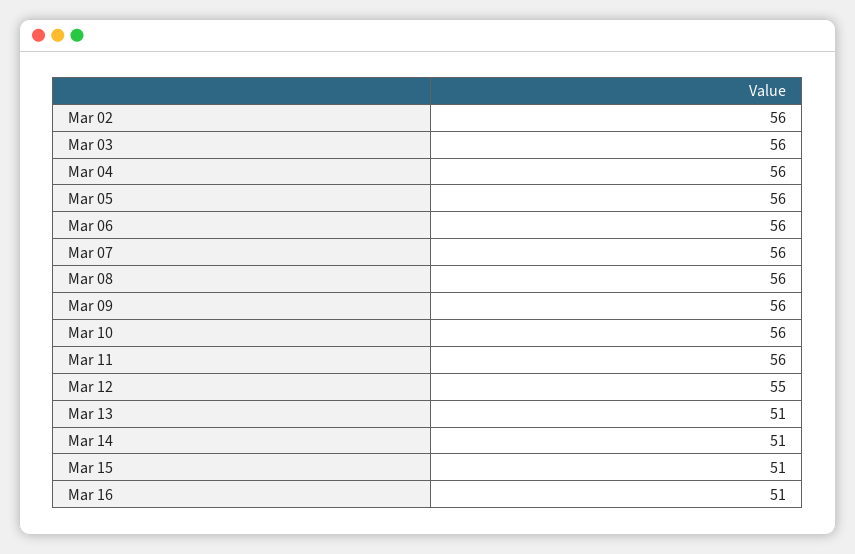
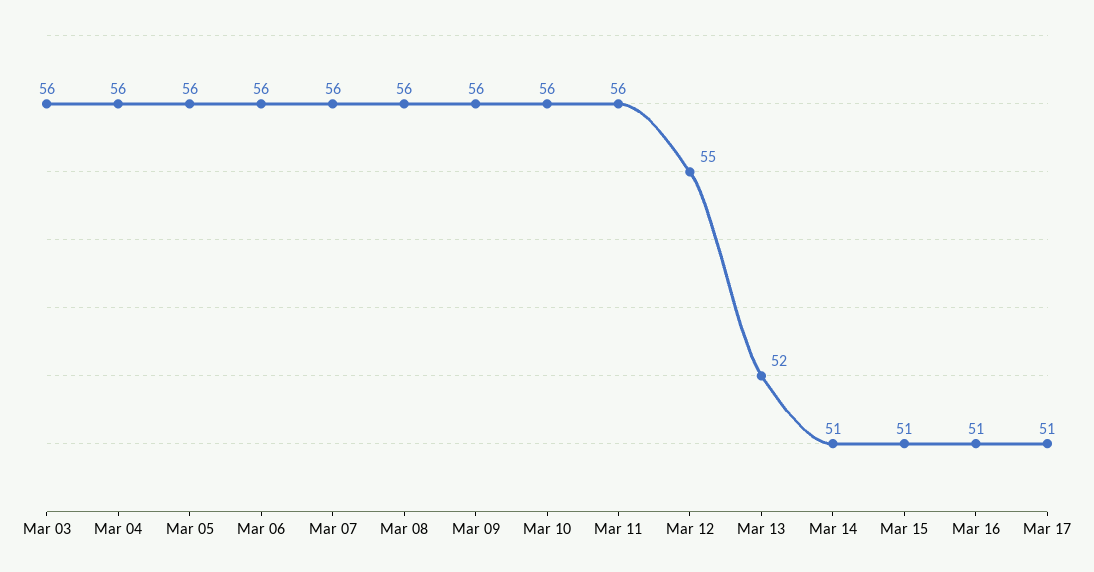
Mar 02: 56 -> none
Mar 13: 51 -> 52
Mar 17: none -> 51

